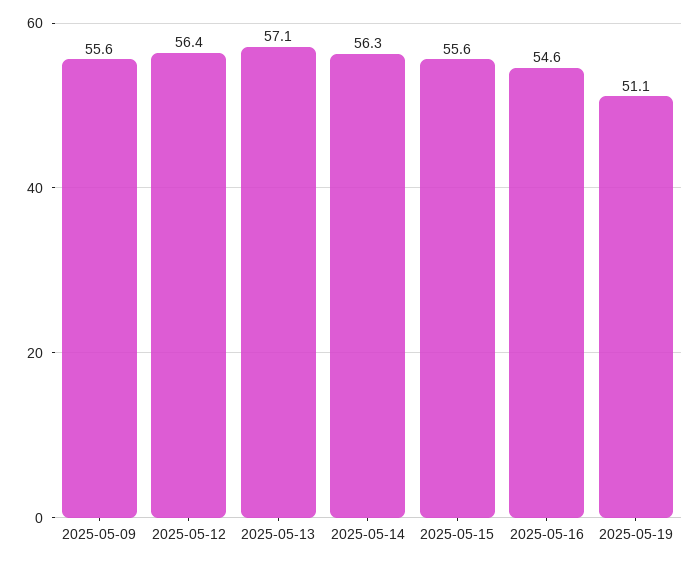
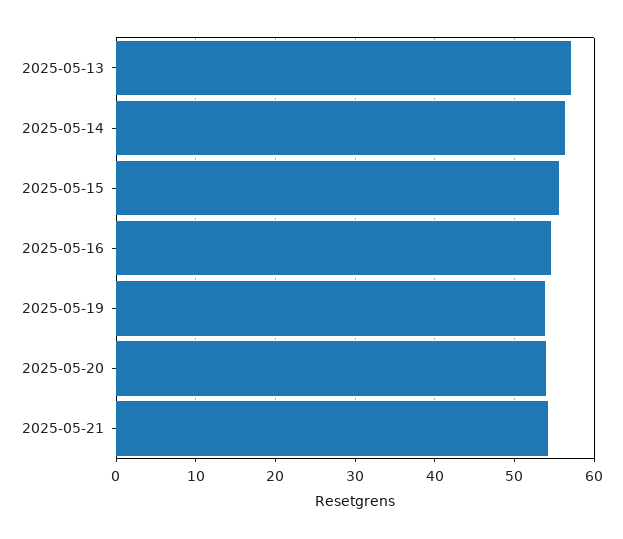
2025-05-09: 55.6 -> none
2025-05-12: 56.4 -> none
2025-05-19: 51.1 -> 54
2025-05-20: none -> 54
2025-05-21: none -> 54

